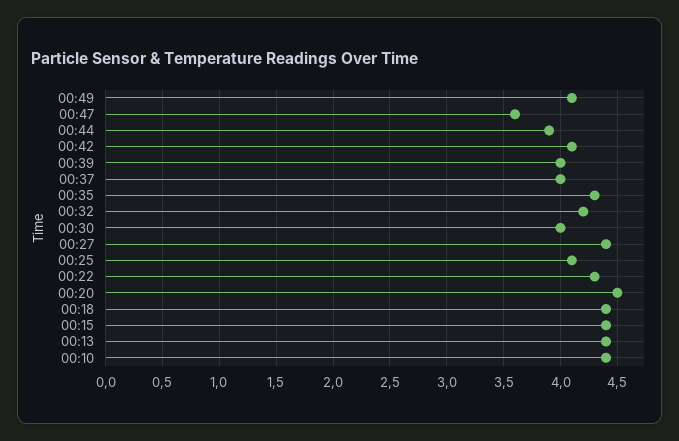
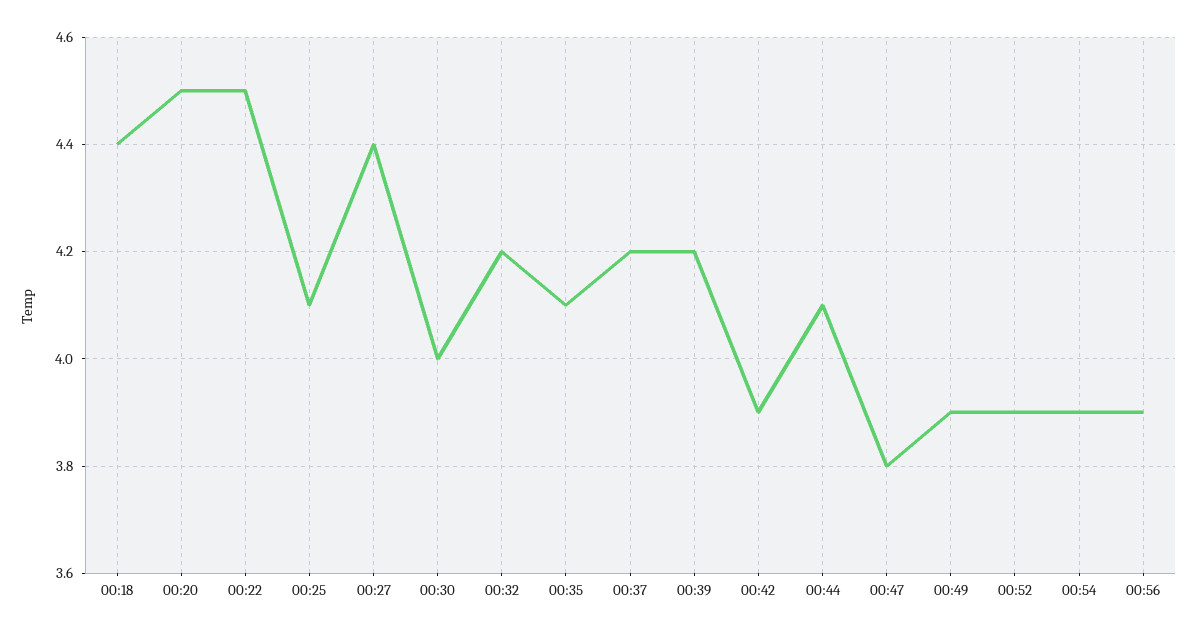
00:49: 4.1 -> 3.9
00:47: 3.6 -> 3.8
00:44: 3.9 -> 4.1
00:42: 4.1 -> 3.9
00:39: 4 -> 4.2
00:37: 4 -> 4.2
00:35: 4.3 -> 4.1
00:22: 4.3 -> 4.5
00:15: 4.4 -> none
00:13: 4.4 -> none
00:10: 4.4 -> none
00:52: none -> 3.9
00:54: none -> 3.9
00:56: none -> 3.9

